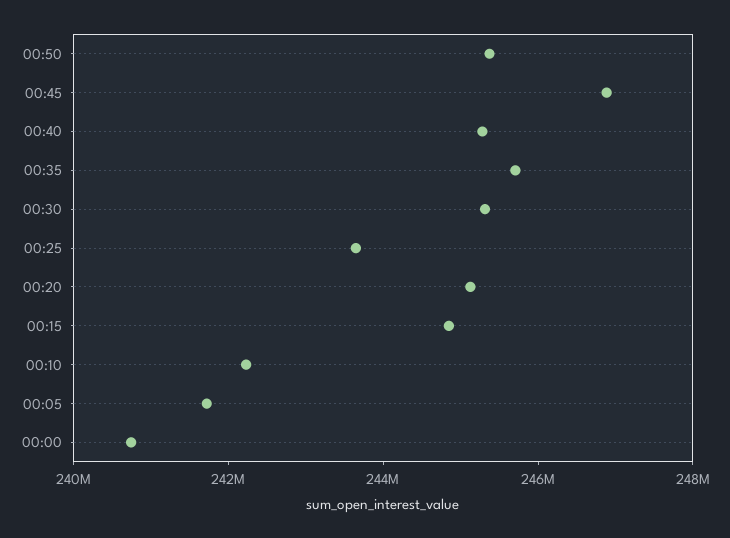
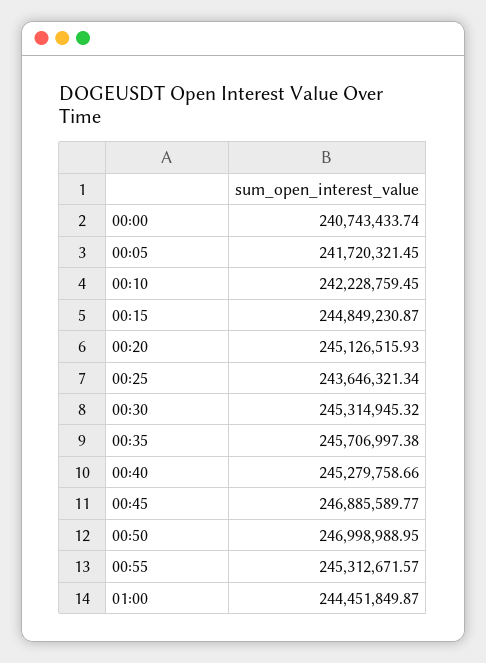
00:50: 245500000 -> 246998988.95
00:55: none -> 245312671.57
01:00: none -> 244451849.87

